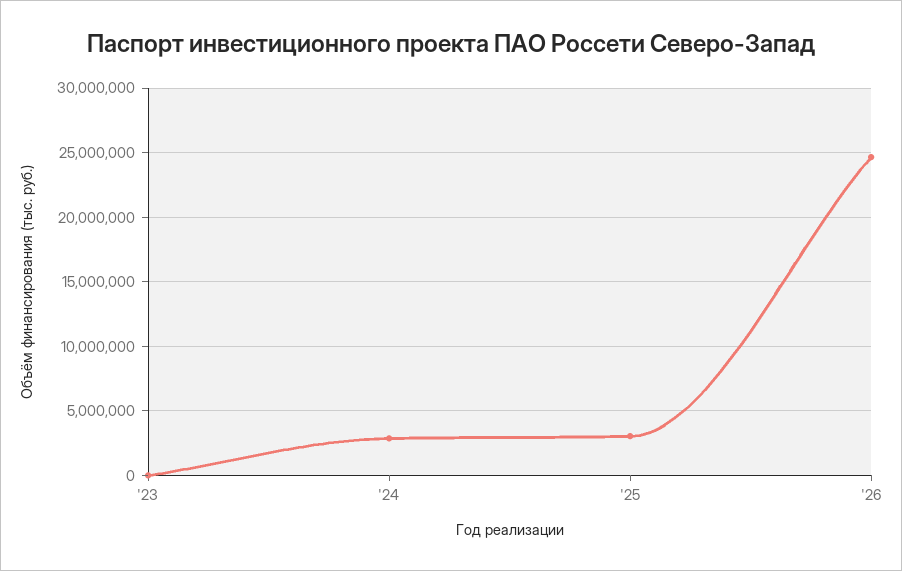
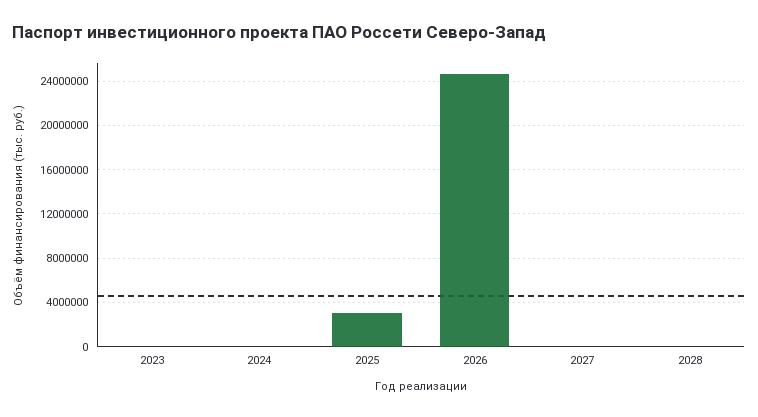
'24: 3000000 -> 0
2027: none -> 0
2028: none -> 0

